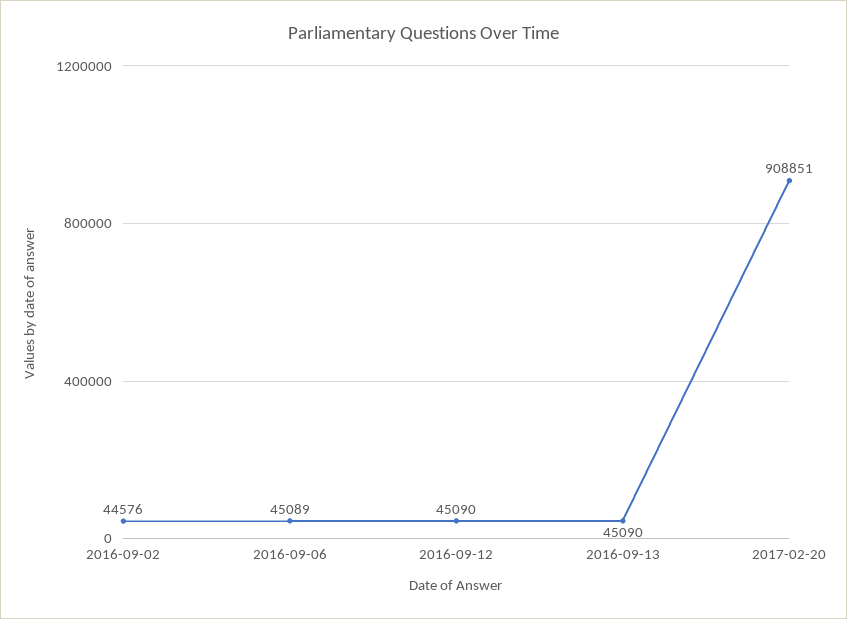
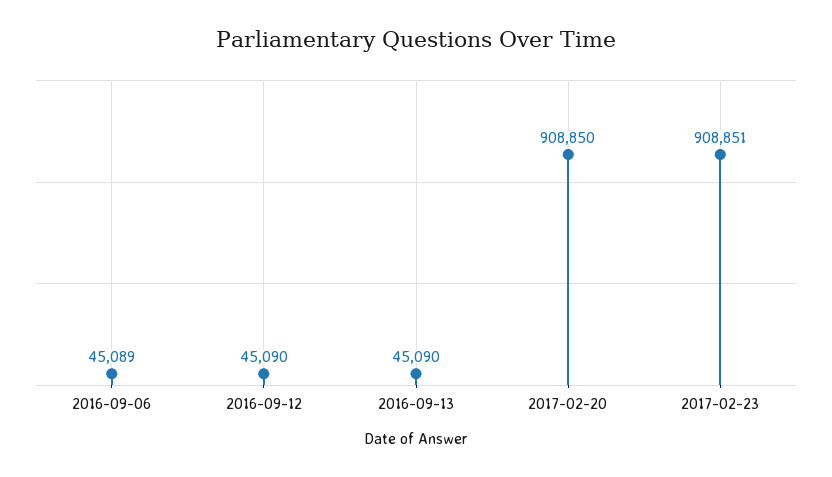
2016-09-02: 44576 -> none
2017-02-20: 908851 -> 908850
2017-02-23: none -> 908851

